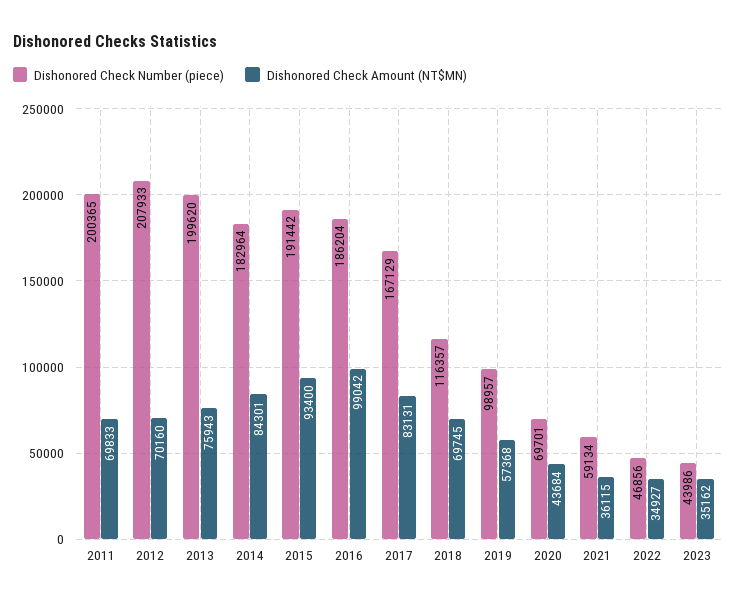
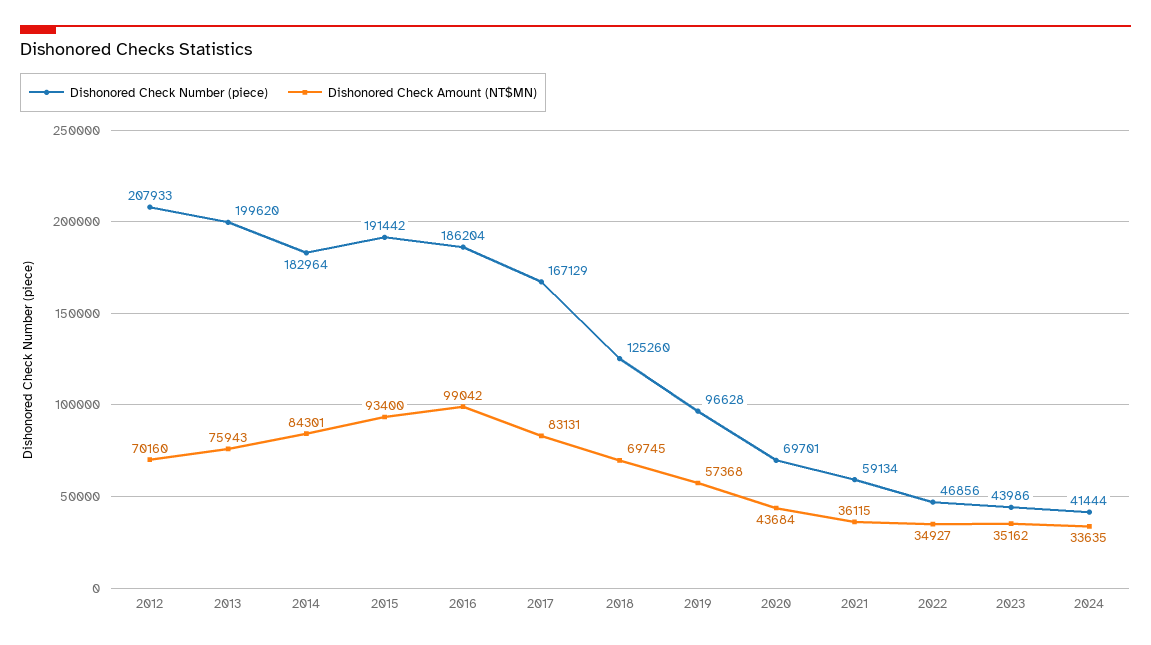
Dishonored Check Number (piece), 2011: 200365 -> none
Dishonored Check Amount (NT$MN), 2011: 69833 -> none
Dishonored Check Number (piece), 2018: 116357 -> 125260
Dishonored Check Number (piece), 2019: 98957 -> 96628
Dishonored Check Number (piece), 2024: none -> 41444
Dishonored Check Amount (NT$MN), 2024: none -> 33635

